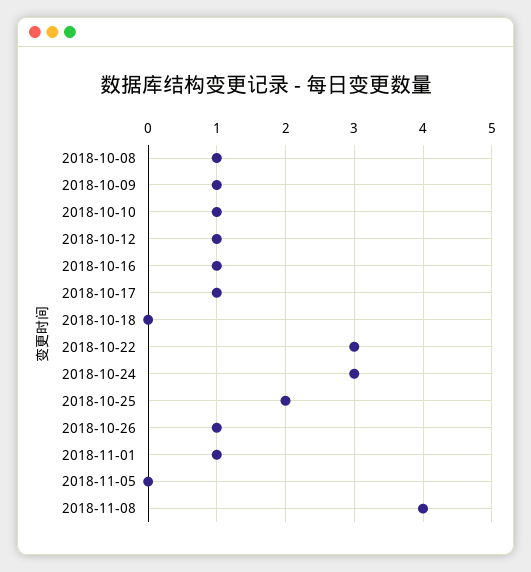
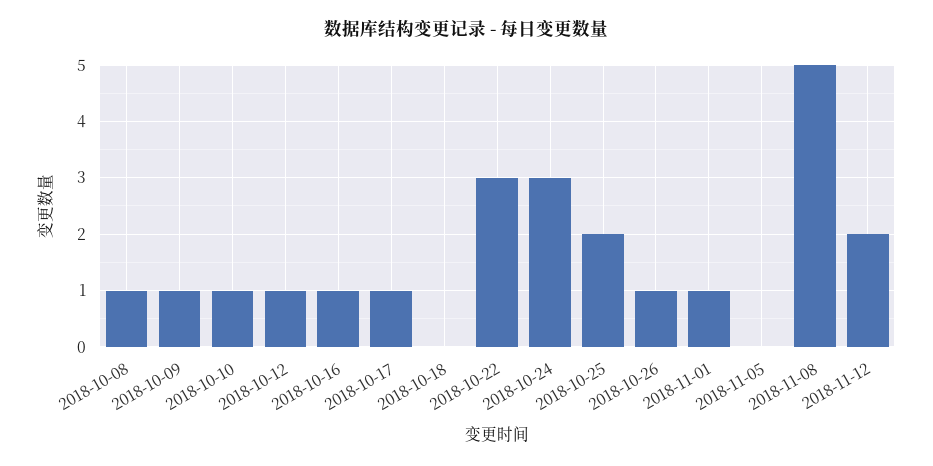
2018-11-08: 4 -> 5
2018-11-12: none -> 2

